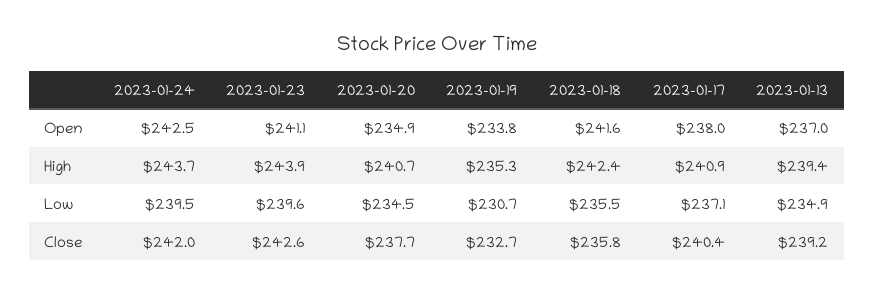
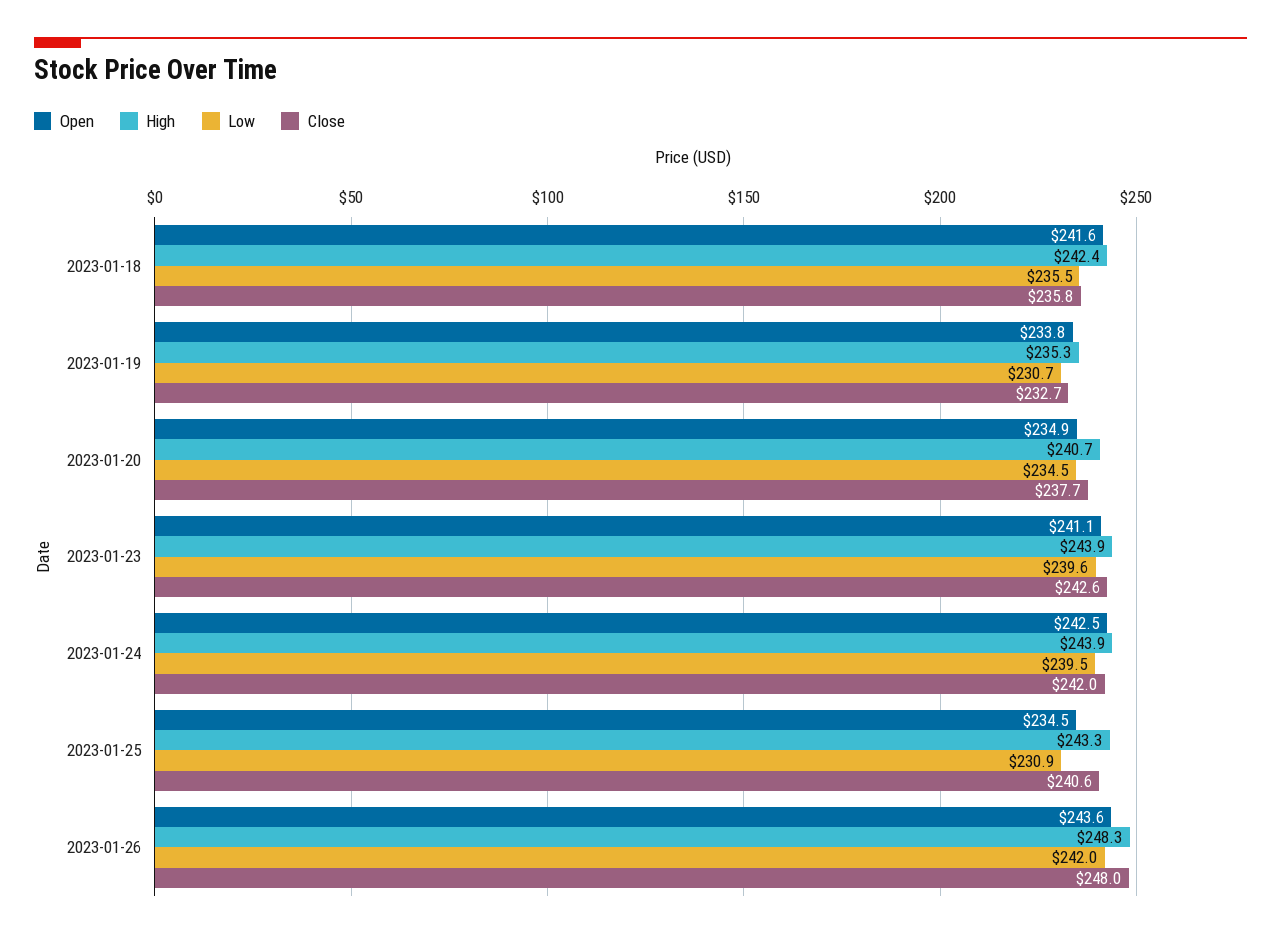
Open, 2023-01-17: 238 -> none
Open, 2023-01-13: 237 -> none
High, 2023-01-24: 243.7 -> 243.9
High, 2023-01-17: 240.9 -> none
High, 2023-01-13: 239.4 -> none
Low, 2023-01-17: 237.1 -> none
Low, 2023-01-13: 234.9 -> none
Close, 2023-01-17: 240.4 -> none
Close, 2023-01-13: 239.2 -> none
Open, 2023-01-25: none -> 234.5
High, 2023-01-25: none -> 243.3
Low, 2023-01-25: none -> 230.9
Close, 2023-01-25: none -> 240.6
Open, 2023-01-26: none -> 243.6
High, 2023-01-26: none -> 248.3
Low, 2023-01-26: none -> 242
Close, 2023-01-26: none -> 248

